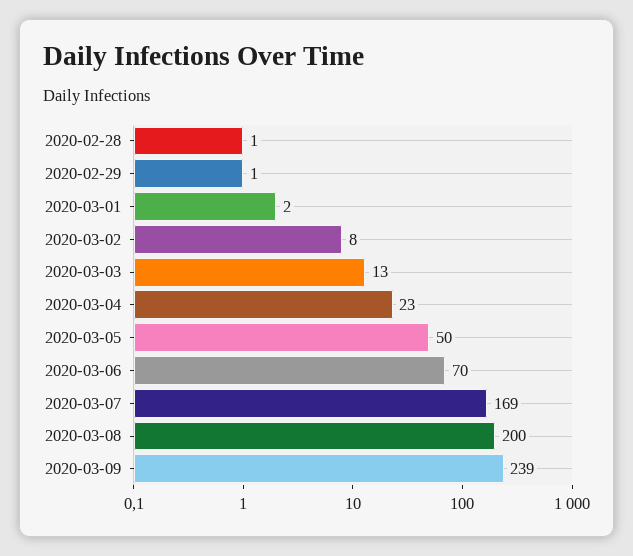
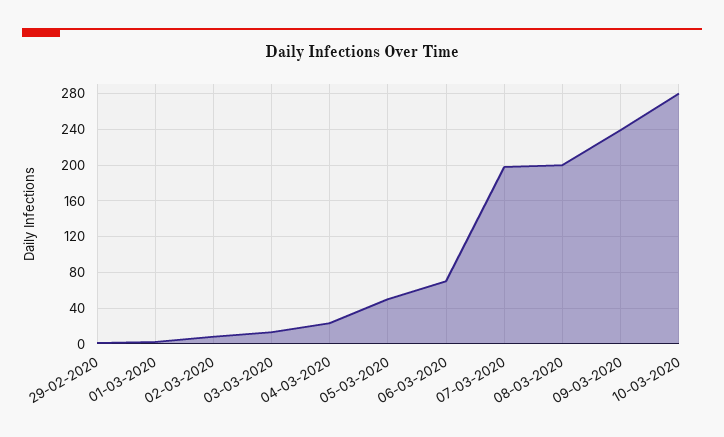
2020-02-28: 1 -> none
2020-03-07: 169 -> 200
10-03-2020: none -> 280

